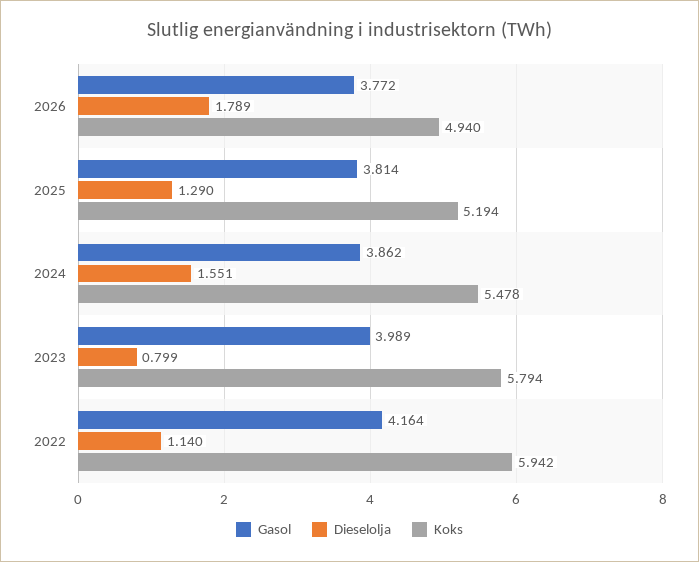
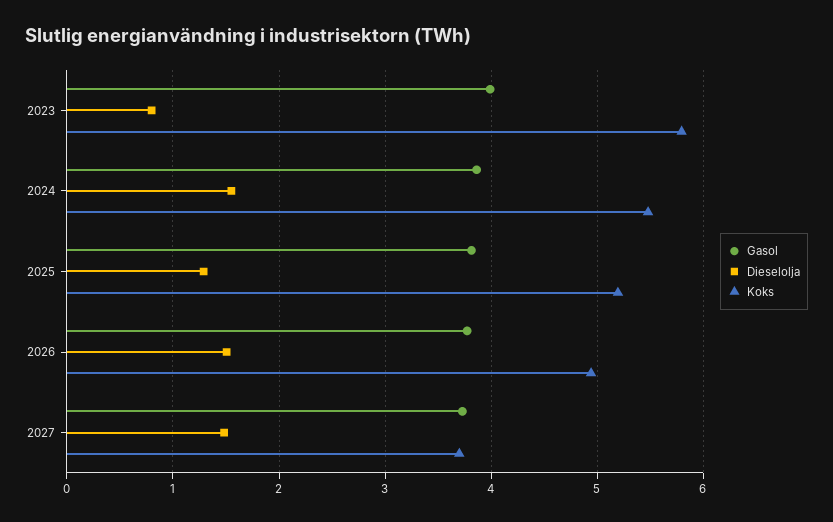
Dieselolja, 2026: 1.789 -> 1.5
Gasol, 2022: 4.164 -> none
Dieselolja, 2022: 1.14 -> none
Koks, 2022: 5.942 -> none
Gasol, 2027: none -> 3.7
Dieselolja, 2027: none -> 1.5
Koks, 2027: none -> 3.7

